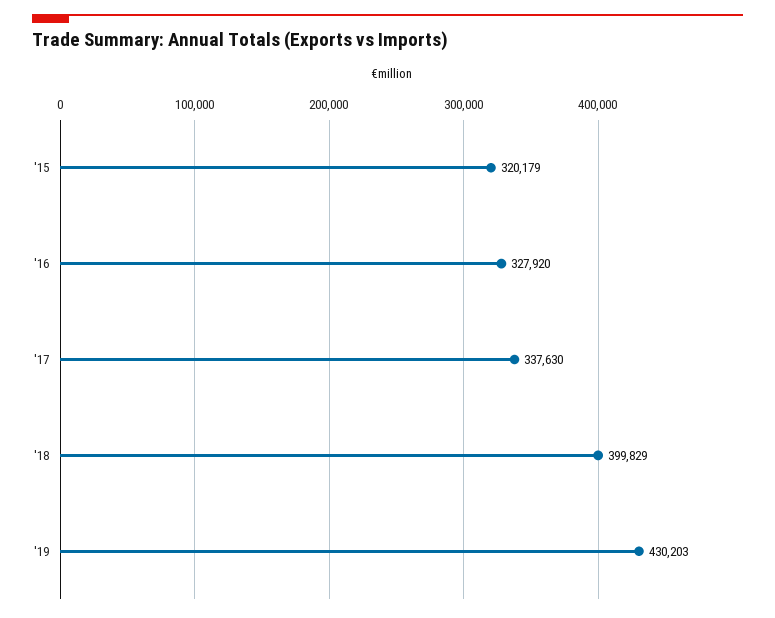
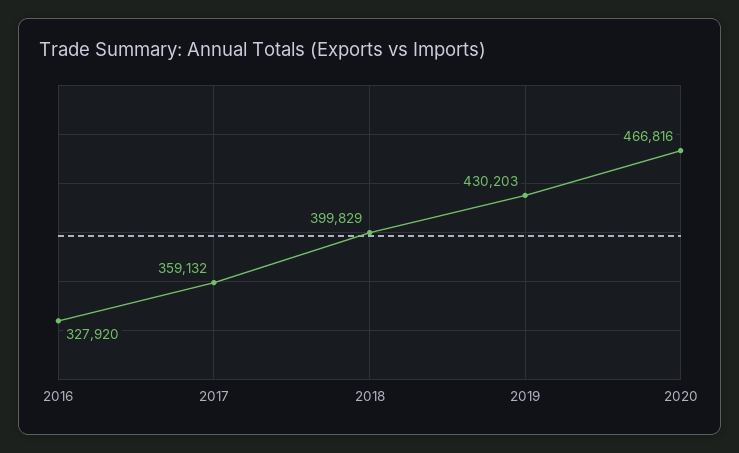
'15: 320179 -> none
'17: 337630 -> 359132
2020: none -> 466816

